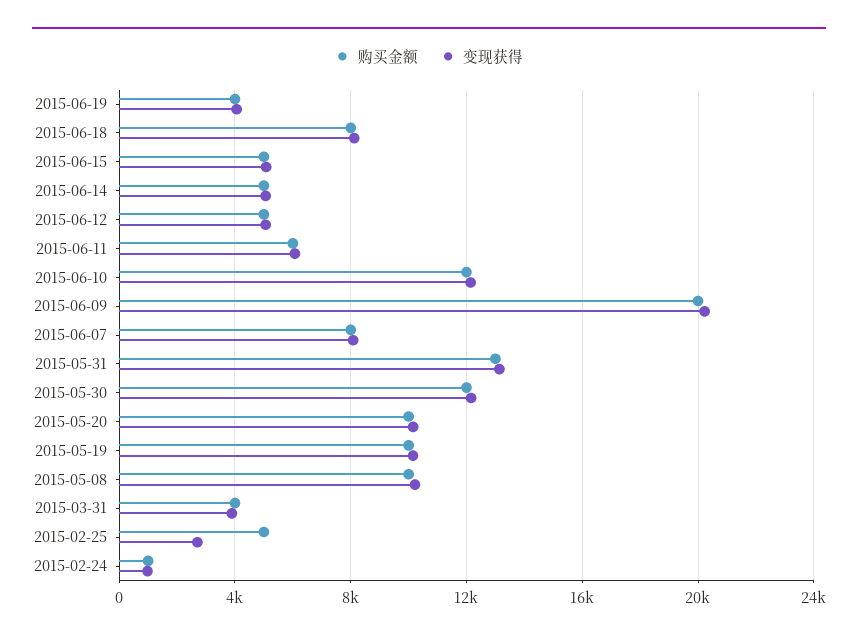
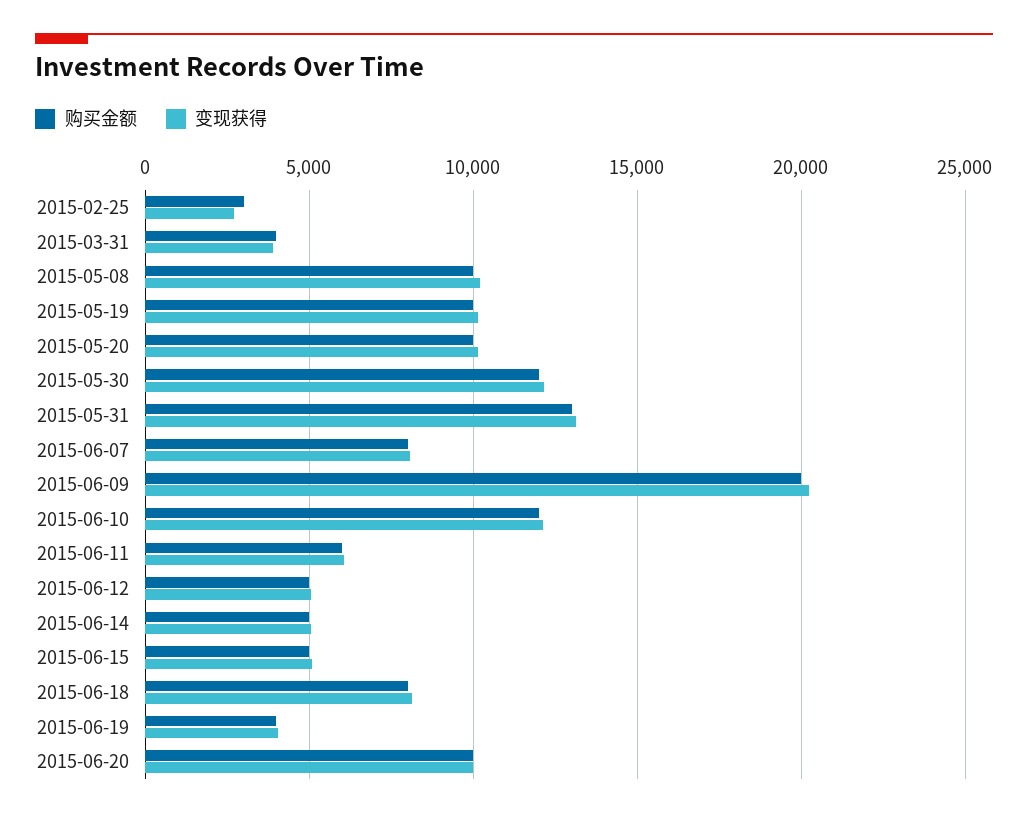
购买金额, 2015-02-25: 5000 -> 3000
购买金额, 2015-02-24: 1000 -> none
变现获得, 2015-02-24: 1000 -> none
购买金额, 2015-06-20: none -> 10000
变现获得, 2015-06-20: none -> 10000

